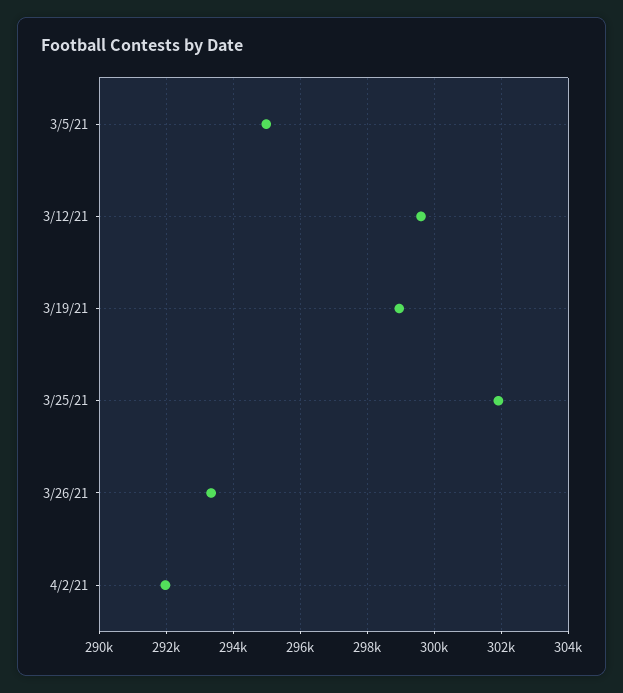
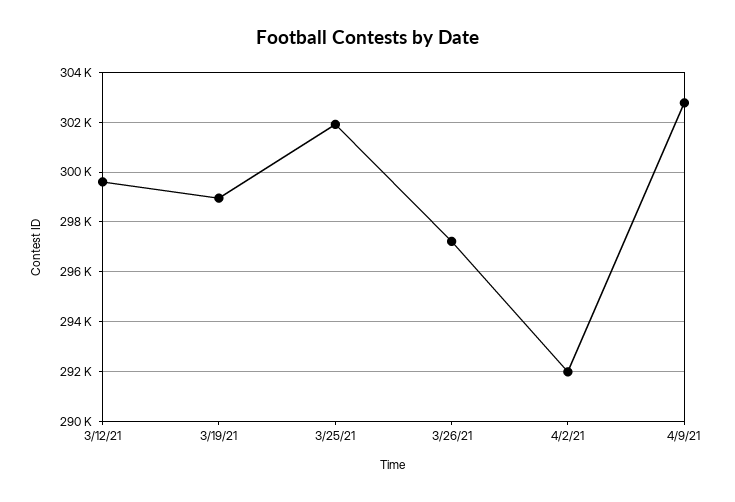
3/5/21: 295000 -> none
3/26/21: 293400 -> 297250
4/9/21: none -> 302750

